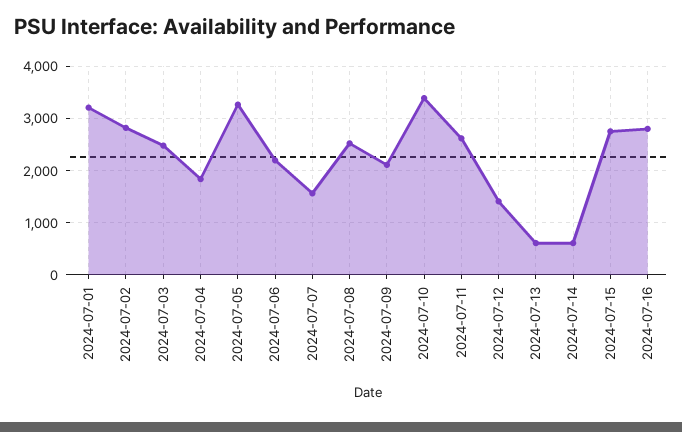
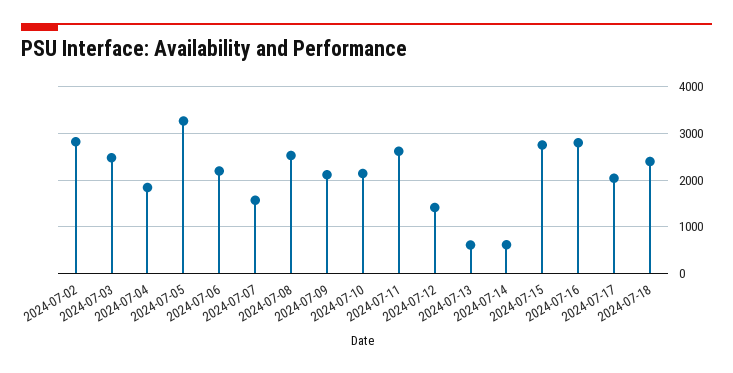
2024-07-01: 3200 -> none
2024-07-10: 3400 -> 2200
2024-07-17: none -> 2000
2024-07-18: none -> 2400

